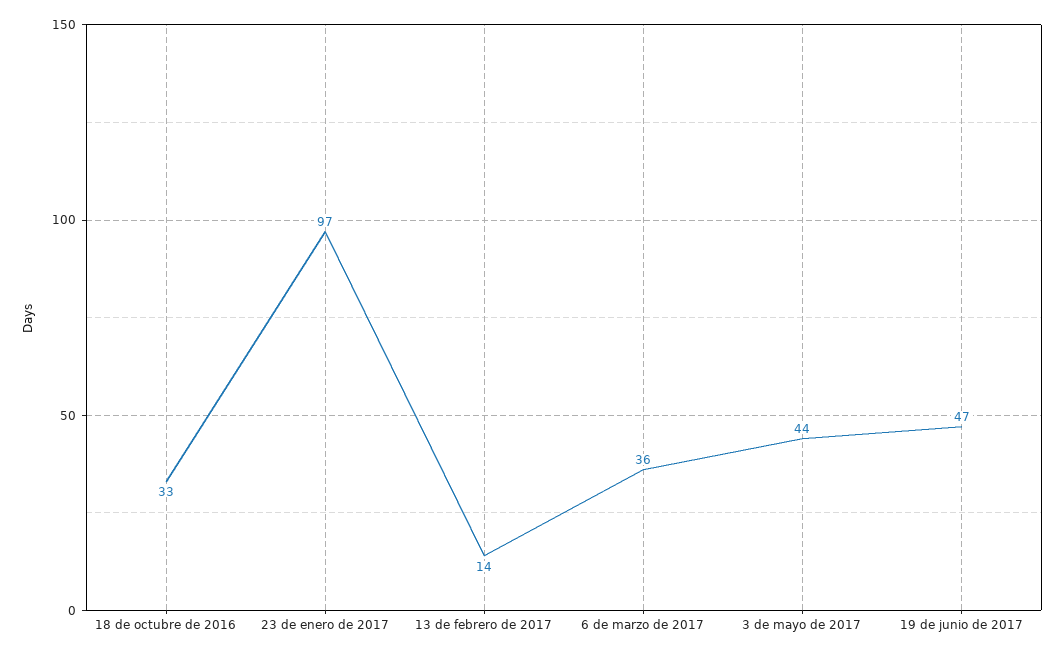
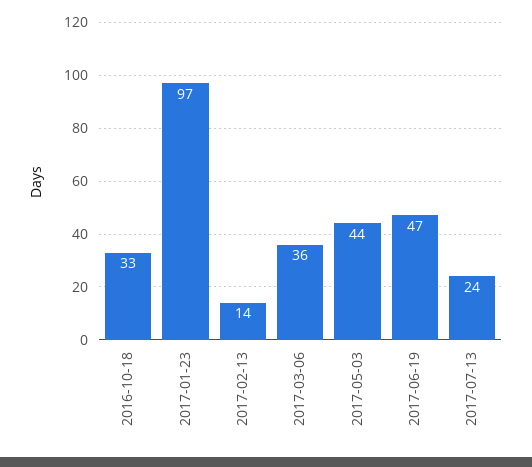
2017-07-13: none -> 24

